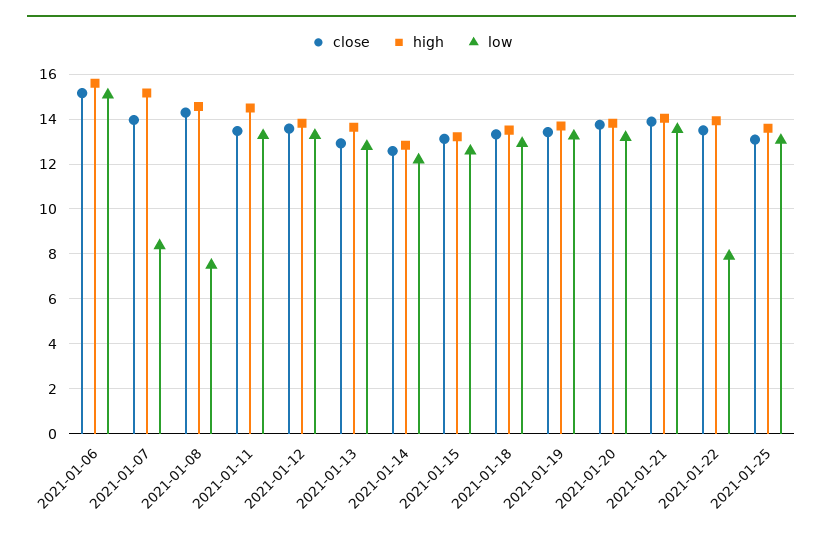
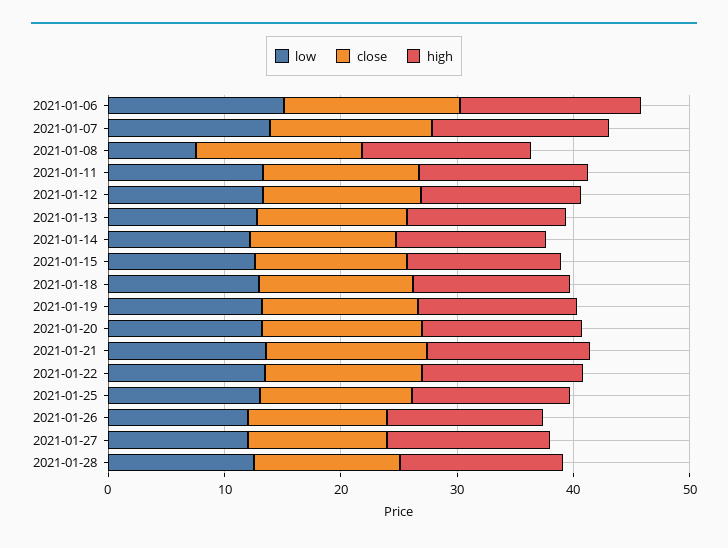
low, 2021-01-07: 8.5 -> 14
low, 2021-01-22: 8 -> 14
low, 2021-01-26: none -> 12
close, 2021-01-26: none -> 12
high, 2021-01-26: none -> 14
low, 2021-01-27: none -> 12
close, 2021-01-27: none -> 12
high, 2021-01-27: none -> 14
low, 2021-01-28: none -> 12
close, 2021-01-28: none -> 12
high, 2021-01-28: none -> 14

